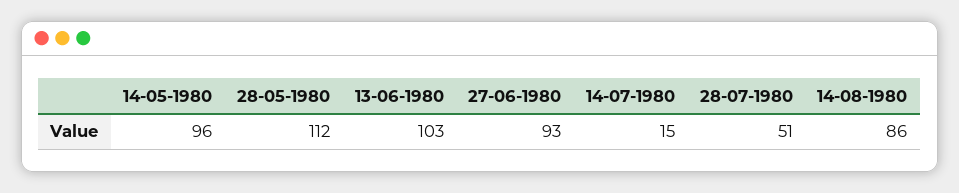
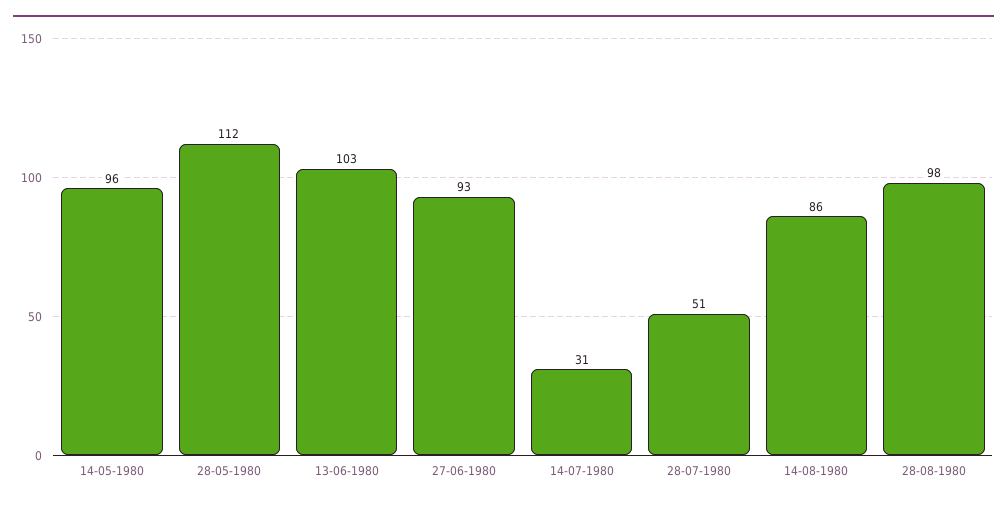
14-07-1980: 15 -> 31
28-08-1980: none -> 98

